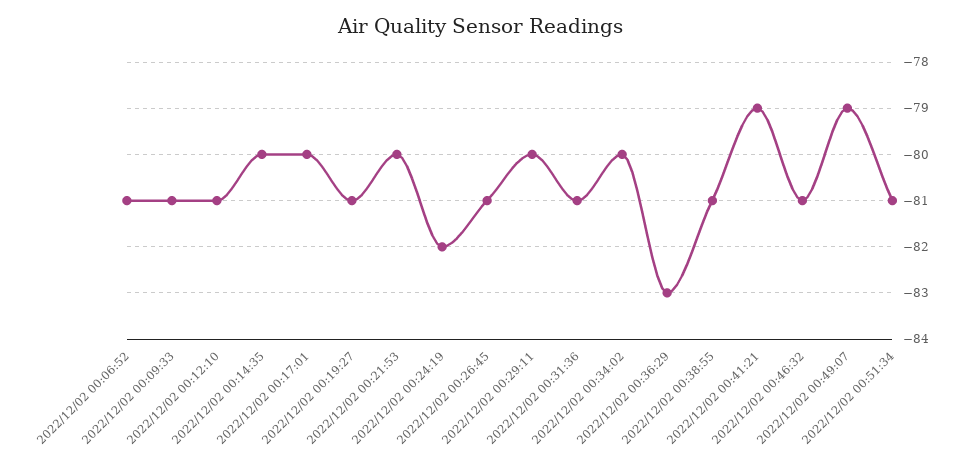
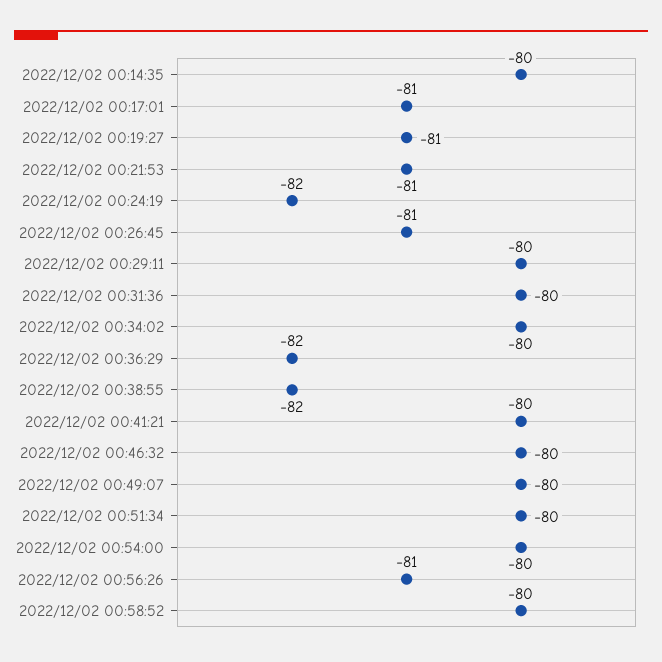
2022/12/02 00:06:52: -81 -> none
2022/12/02 00:09:33: -81 -> none
2022/12/02 00:12:10: -81 -> none
2022/12/02 00:17:01: -80 -> -81
2022/12/02 00:21:53: -80 -> -81
2022/12/02 00:31:36: -81 -> -80
2022/12/02 00:36:29: -83 -> -82
2022/12/02 00:38:55: -81 -> -82
2022/12/02 00:41:21: -79 -> -80
2022/12/02 00:46:32: -81 -> -80
2022/12/02 00:49:07: -79 -> -80
2022/12/02 00:51:34: -81 -> -80
2022/12/02 00:54:00: none -> -80
2022/12/02 00:56:26: none -> -81
2022/12/02 00:58:52: none -> -80

